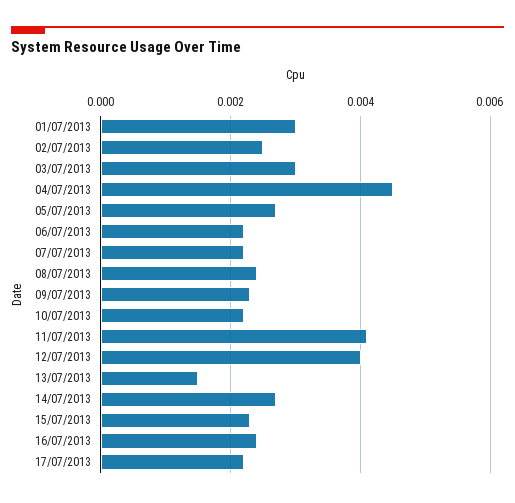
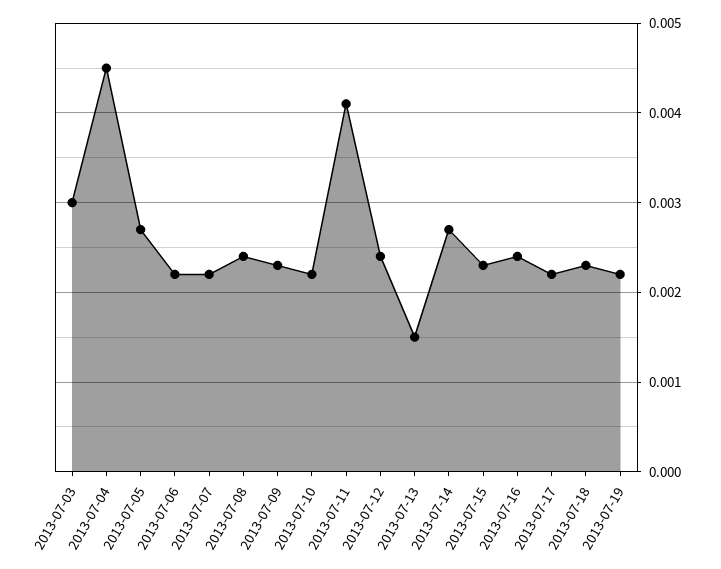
01/07/2013: 0.003 -> none
02/07/2013: 0.0025 -> none
12/07/2013: 0.004 -> 0.0024
2013-07-18: none -> 0.0023
2013-07-19: none -> 0.0022

